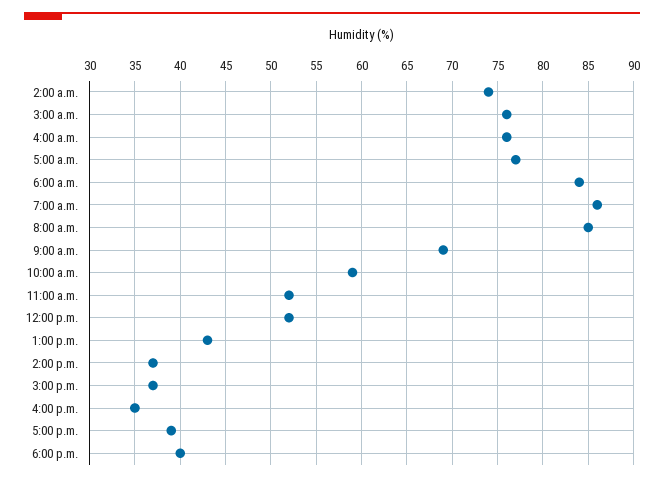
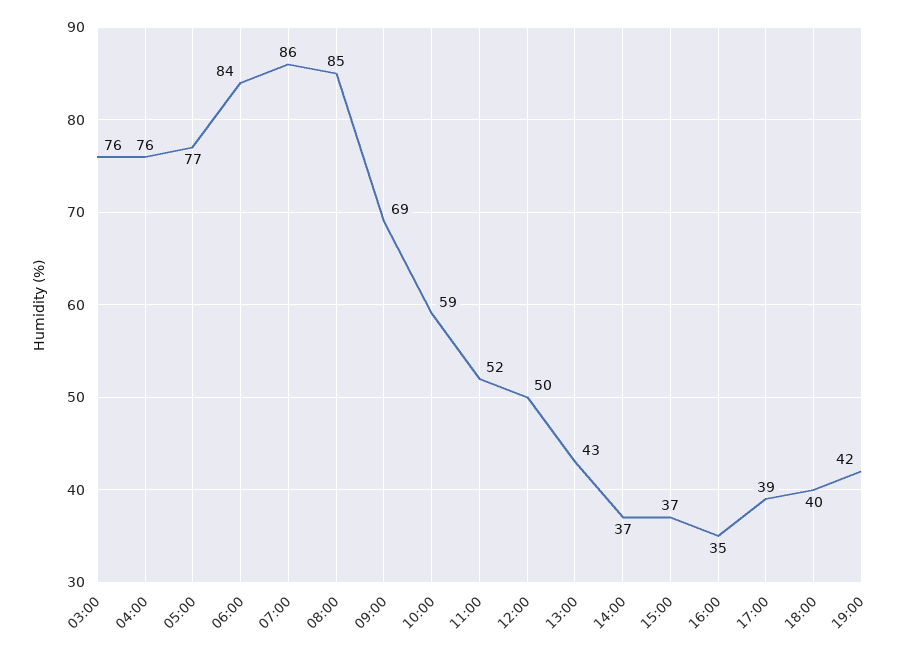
2:00 a.m.: 74 -> none
12:00 p.m.: 52 -> 50
19:00: none -> 42

